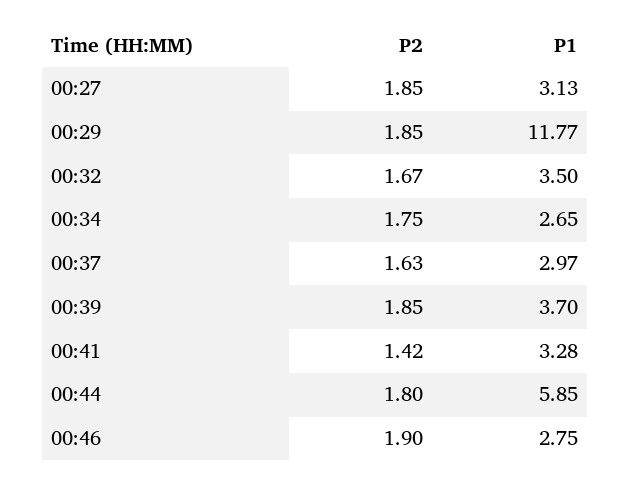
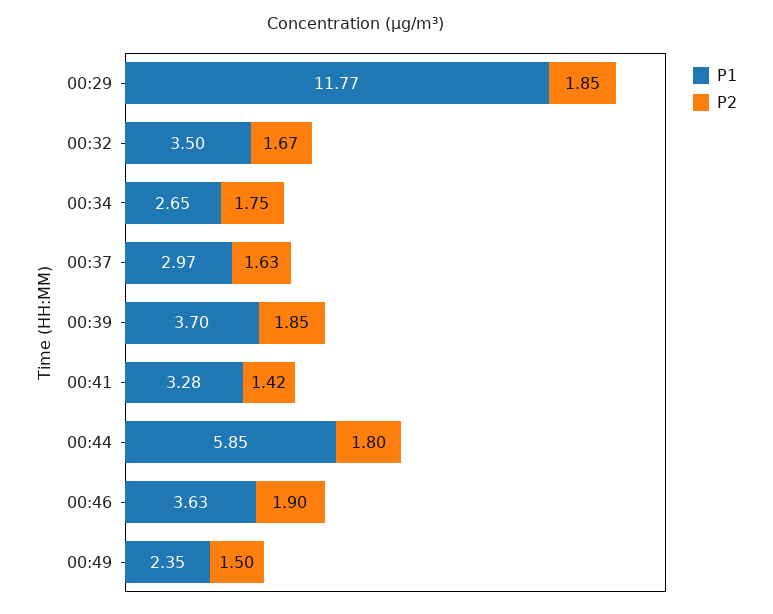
P2, 00:27: 1.85 -> none
P1, 00:27: 3.13 -> none
P1, 00:46: 2.75 -> 3.63
P1, 00:49: none -> 2.35
P2, 00:49: none -> 1.5

